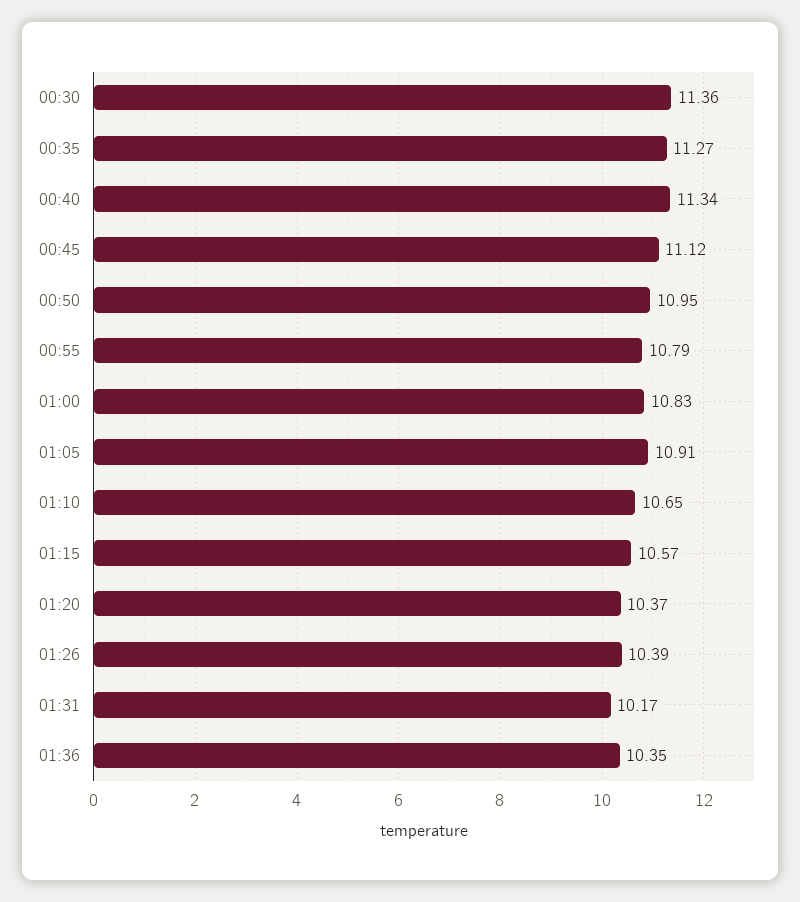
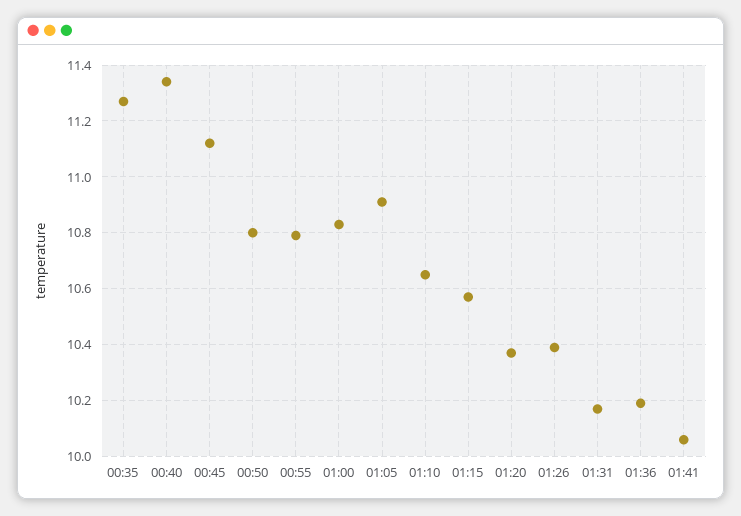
00:30: 11.36 -> none
00:50: 10.95 -> 10.8
01:36: 10.35 -> 10.2
01:41: none -> 10.05

